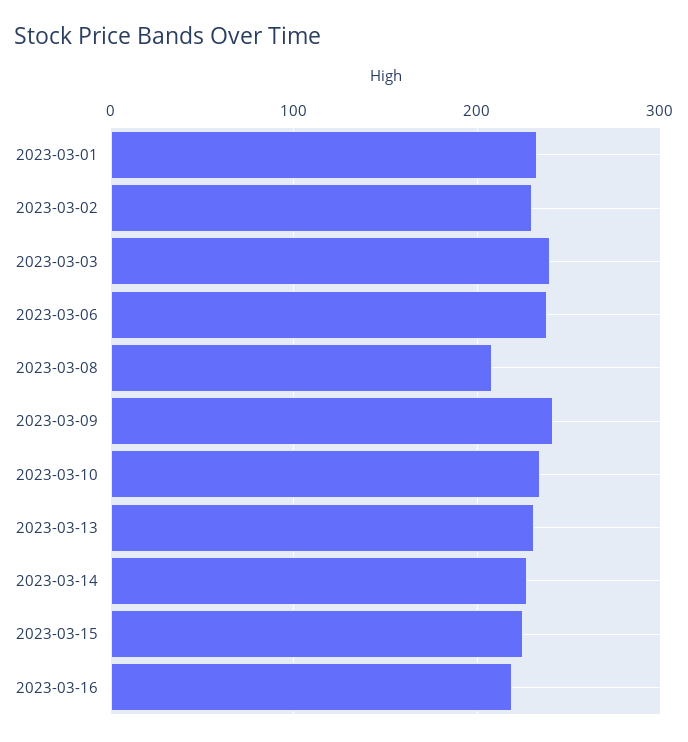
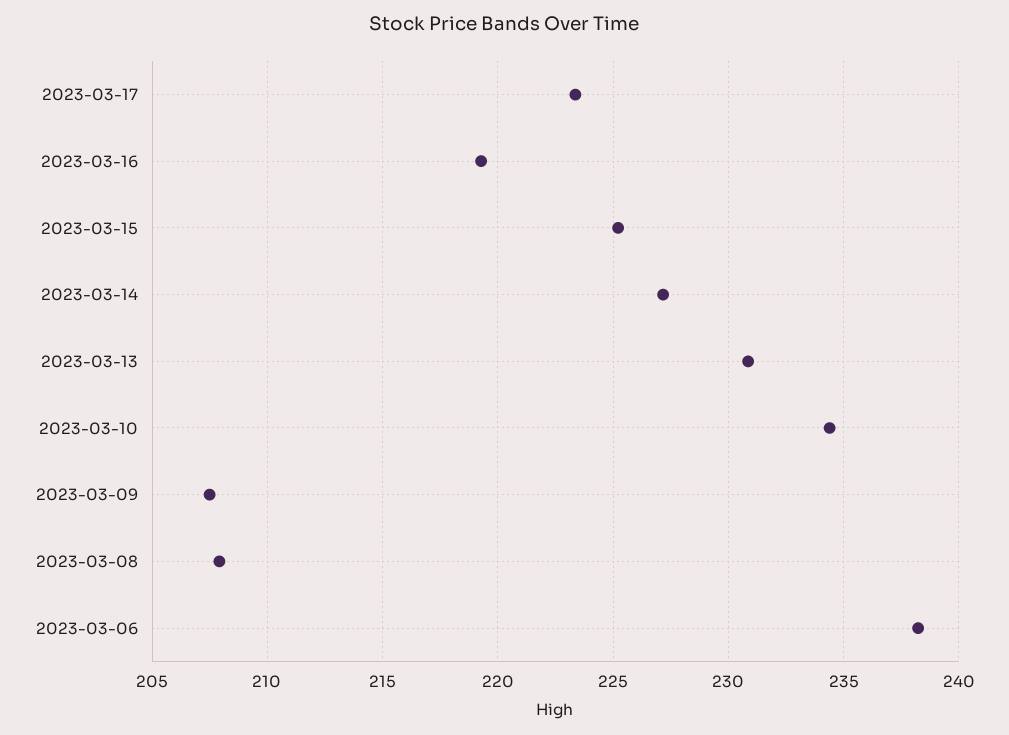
2023-03-01: 230 -> none
2023-03-02: 230 -> none
2023-03-03: 240 -> none
2023-03-09: 240 -> 207.5
2023-03-17: none -> 223.5

